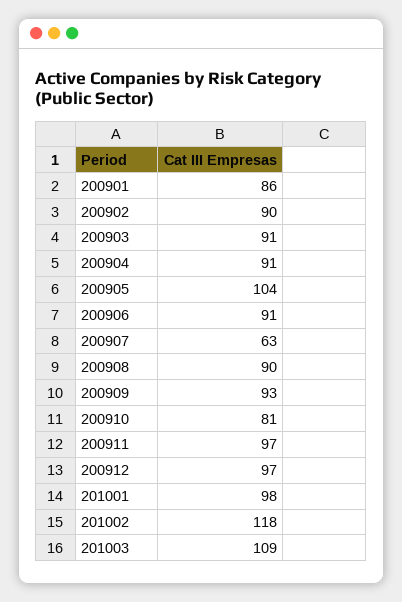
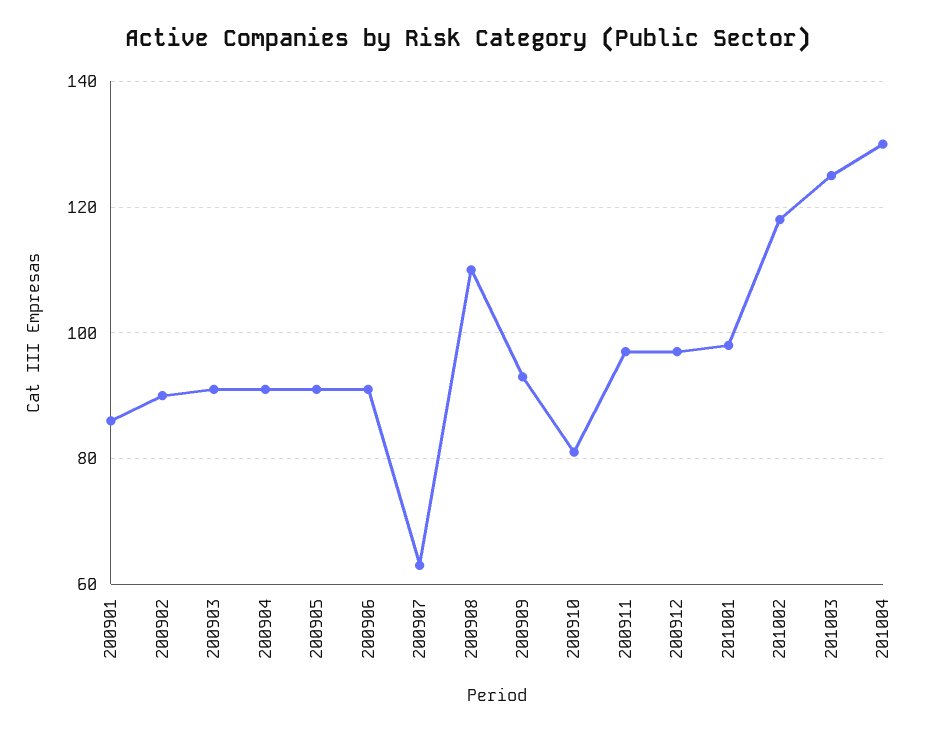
200905: 104 -> 90
200908: 90 -> 110
201003: 109 -> 125
201004: none -> 130

